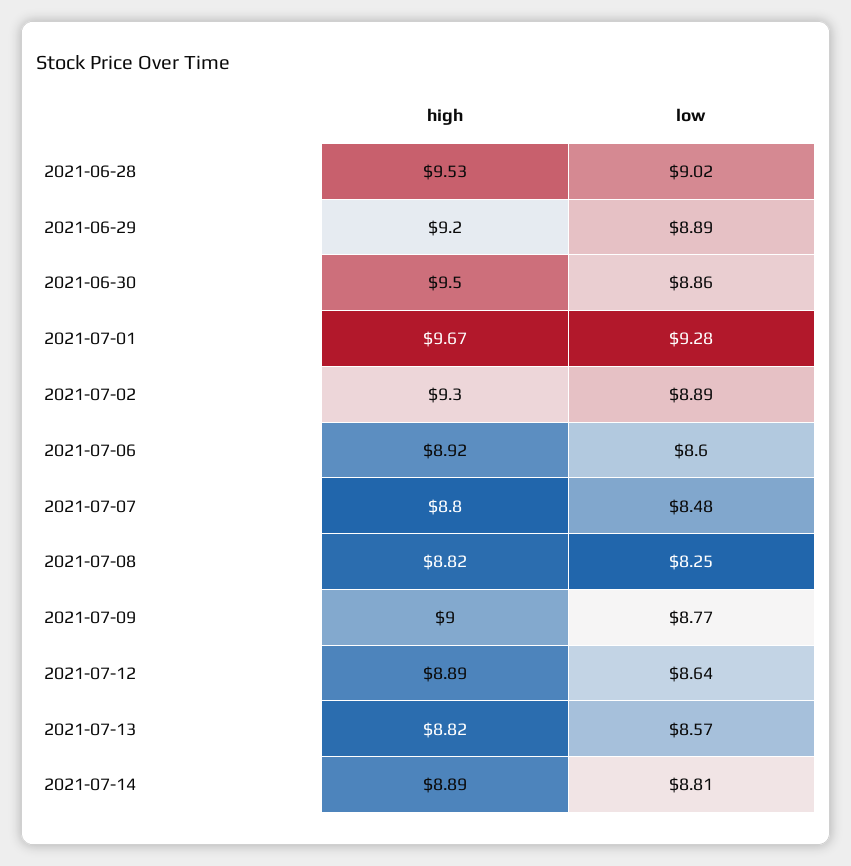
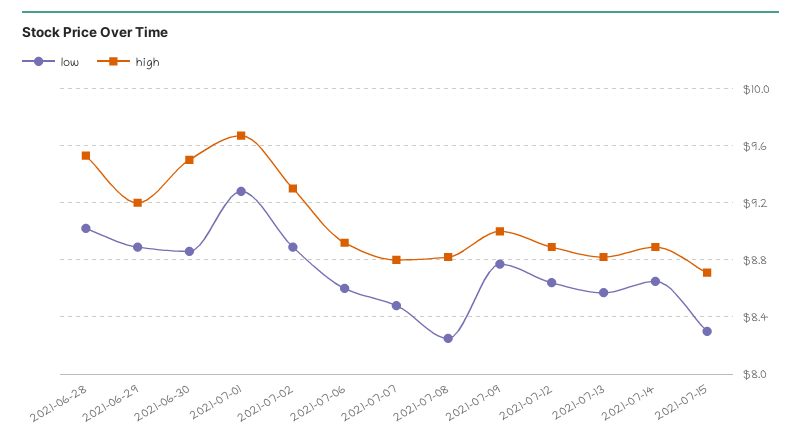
low, 2021-07-14: 8.81 -> 8.65
low, 2021-07-15: none -> 8.3
high, 2021-07-15: none -> 8.7

